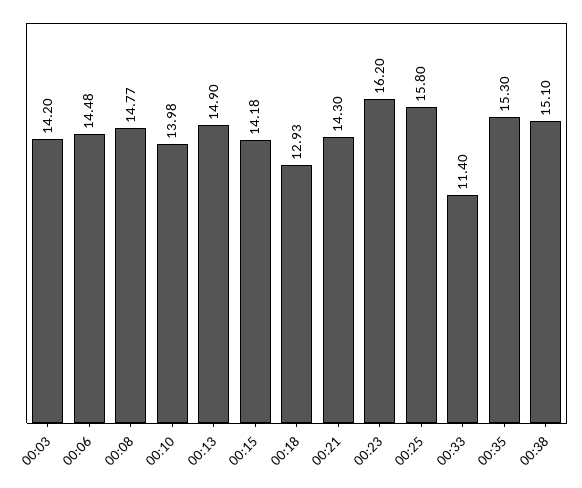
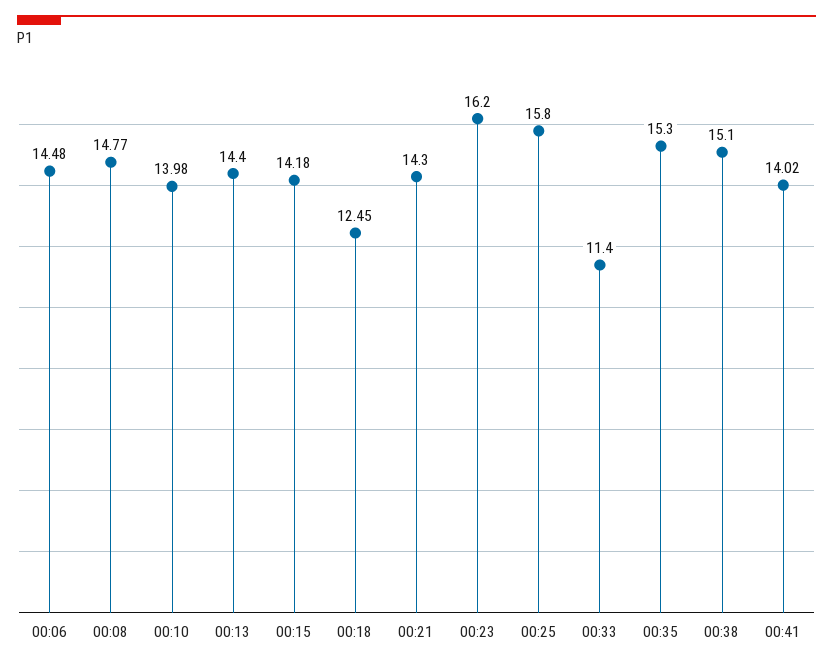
00:03: 14.2 -> none
00:13: 14.9 -> 14.4
00:18: 12.93 -> 12.45
00:41: none -> 14.02

